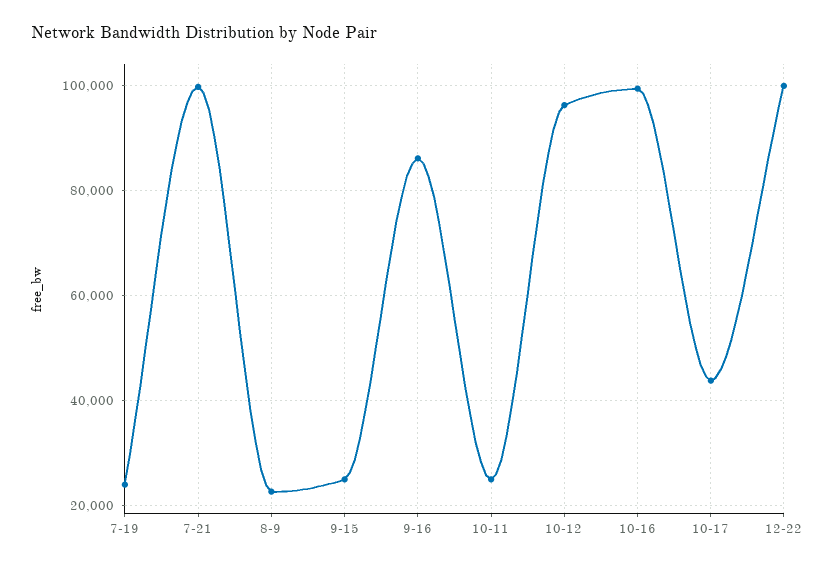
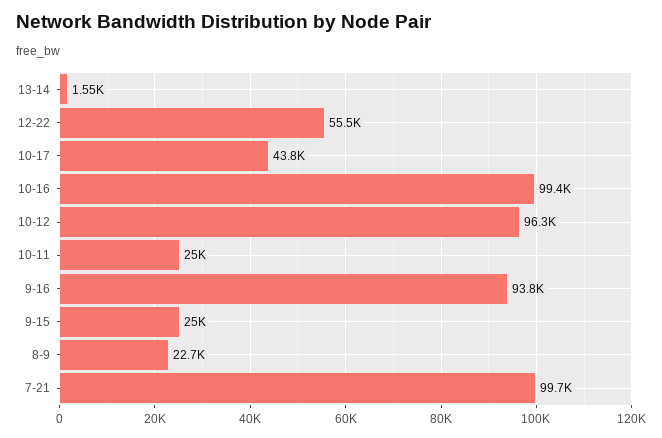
7-19: 24000 -> none
9-16: 86000 -> 93800
12-22: 100000 -> 55500
13-14: none -> 1550

